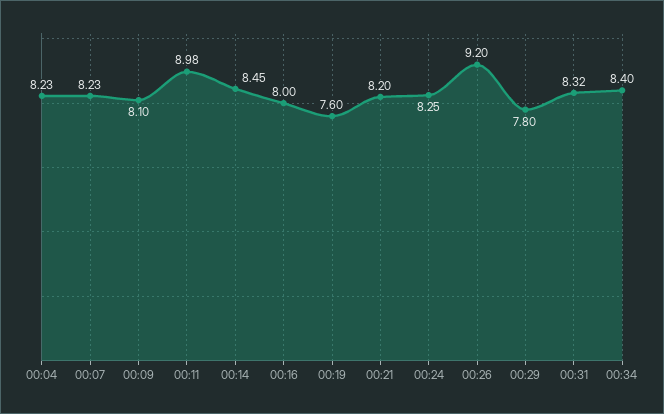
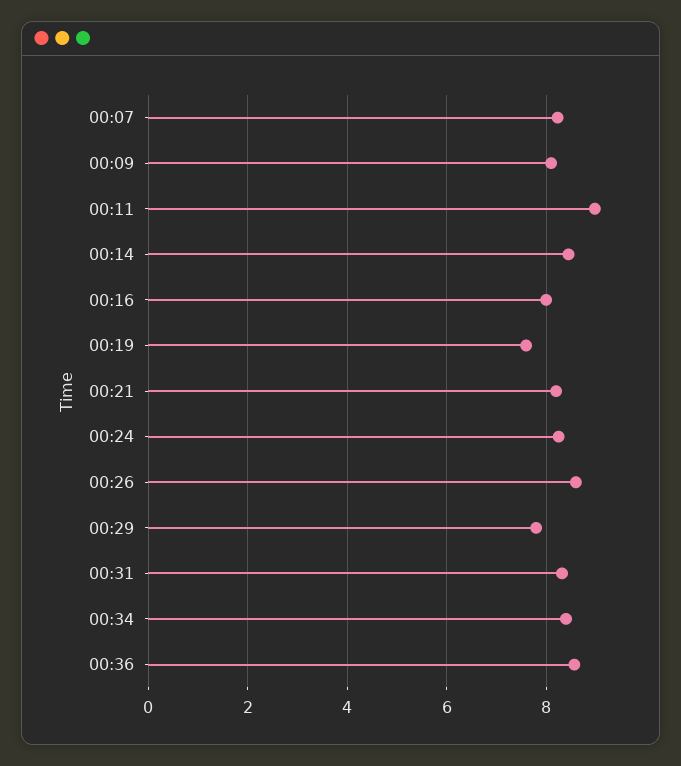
00:04: 8.23 -> none
00:26: 9.2 -> 8.6
00:36: none -> 8.6

